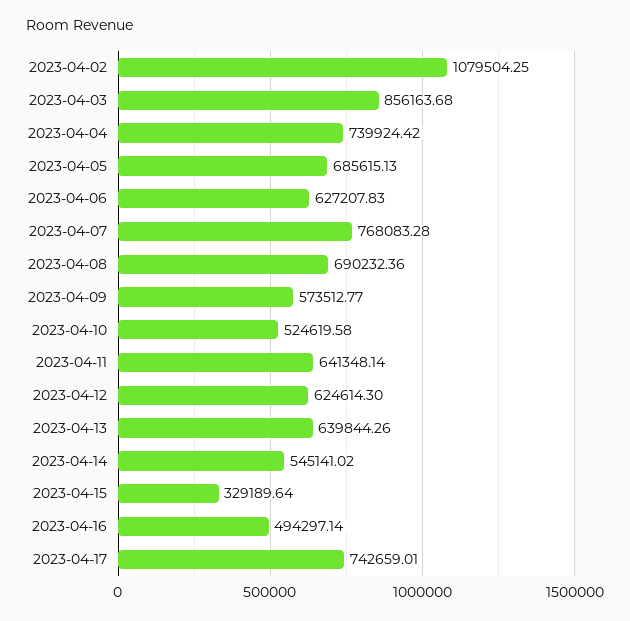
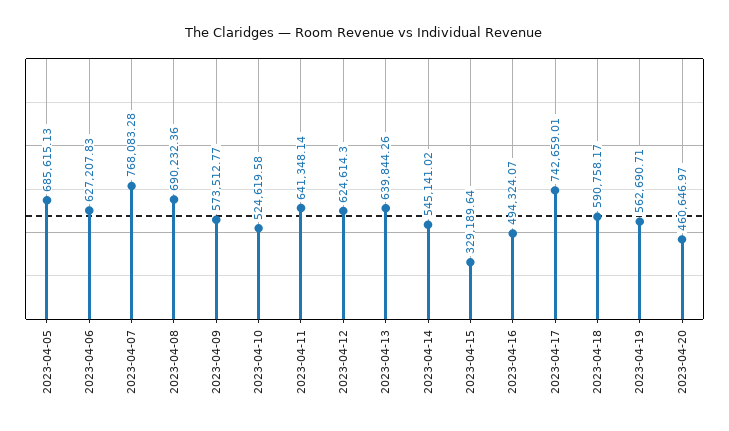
2023-04-02: 1079504.25 -> none
2023-04-03: 856163.68 -> none
2023-04-04: 739924.42 -> none
2023-04-16: 494297.14 -> 494324.07
2023-04-18: none -> 590758.17
2023-04-19: none -> 562690.71
2023-04-20: none -> 460646.97

